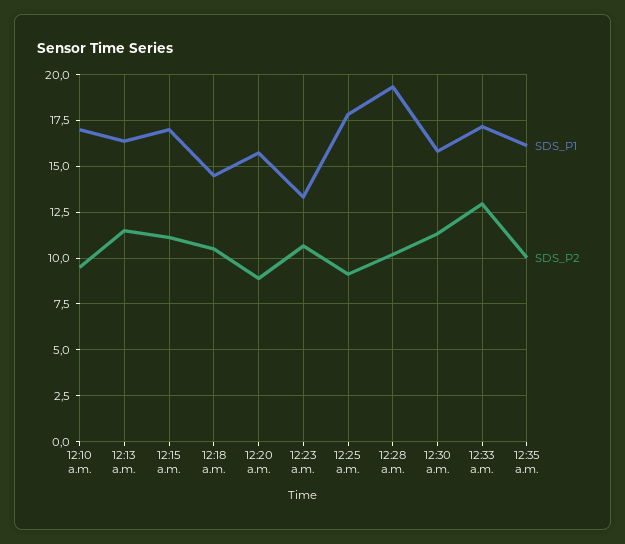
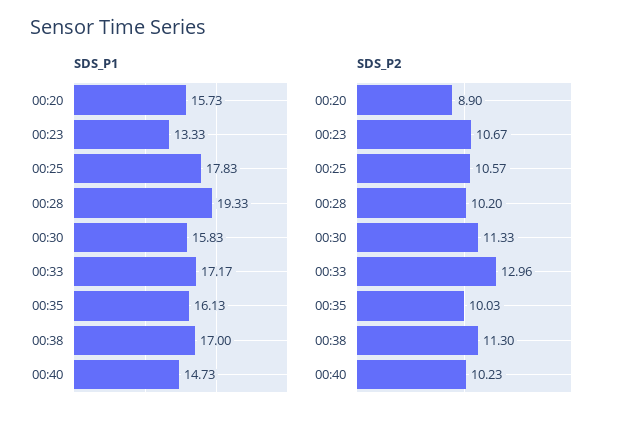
SDS_P1, 12:10 a.m.: 17 -> none
SDS_P2, 12:10 a.m.: 9.5 -> none
SDS_P1, 12:13 a.m.: 16.5 -> none
SDS_P2, 12:13 a.m.: 11.5 -> none
SDS_P1, 12:15 a.m.: 17 -> none
SDS_P2, 12:15 a.m.: 11 -> none
SDS_P1, 12:18 a.m.: 14.5 -> none
SDS_P2, 12:18 a.m.: 10.5 -> none
SDS_P2, 12:25 a.m.: 9 -> 10.57
SDS_P1, 00:38: none -> 17
SDS_P1, 00:40: none -> 14.73
SDS_P2, 00:38: none -> 11.3
SDS_P2, 00:40: none -> 10.23

